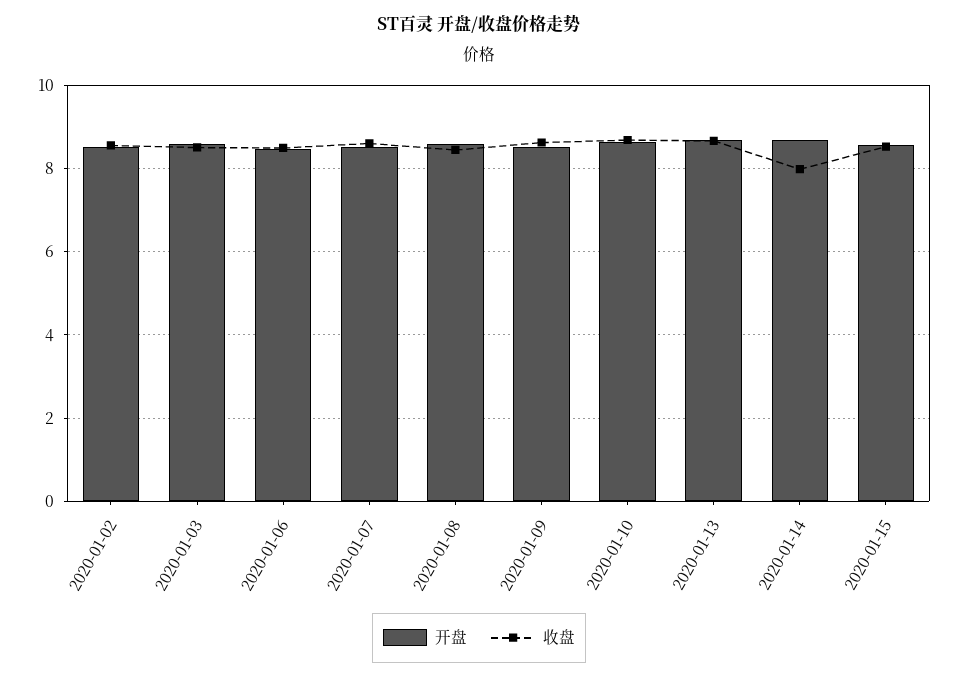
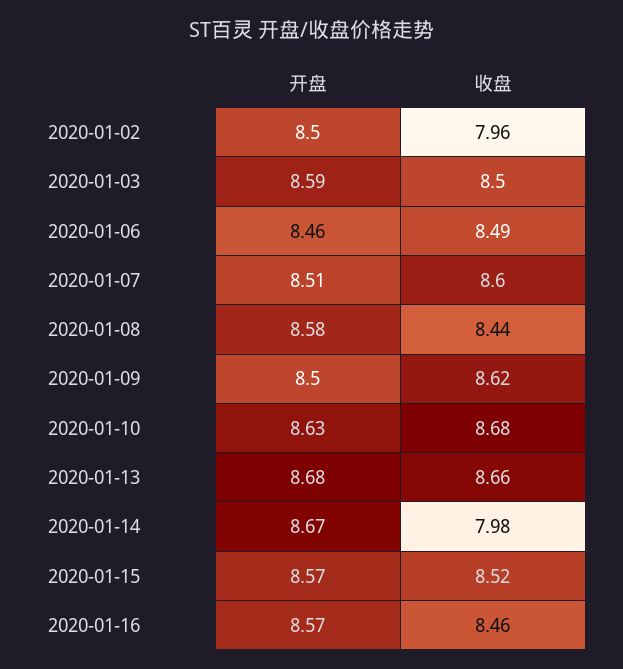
收盘, 2020-01-02: 8.6 -> 7.96
开盘, 2020-01-16: none -> 8.57
收盘, 2020-01-16: none -> 8.46

